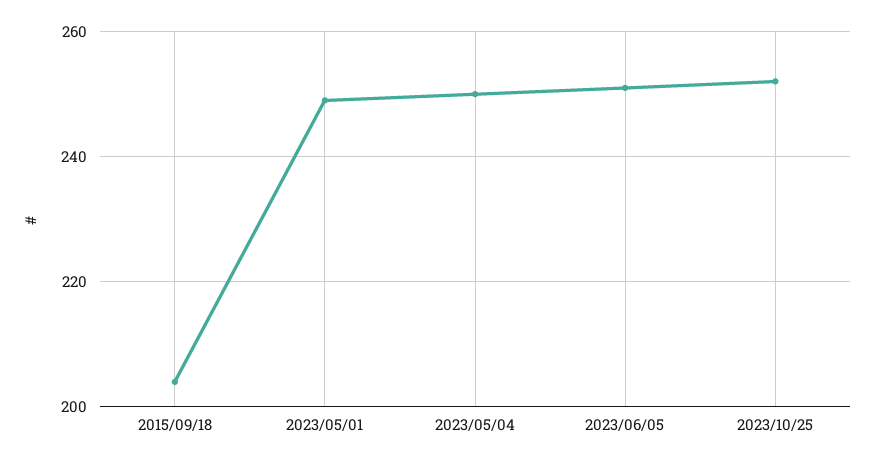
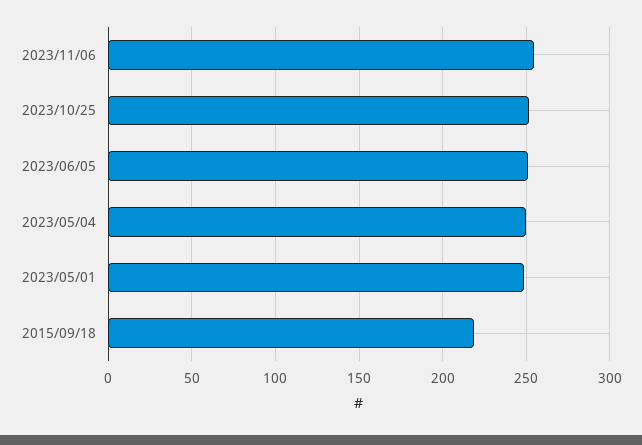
2015/09/18: 205 -> 220
2023/11/06: none -> 255

